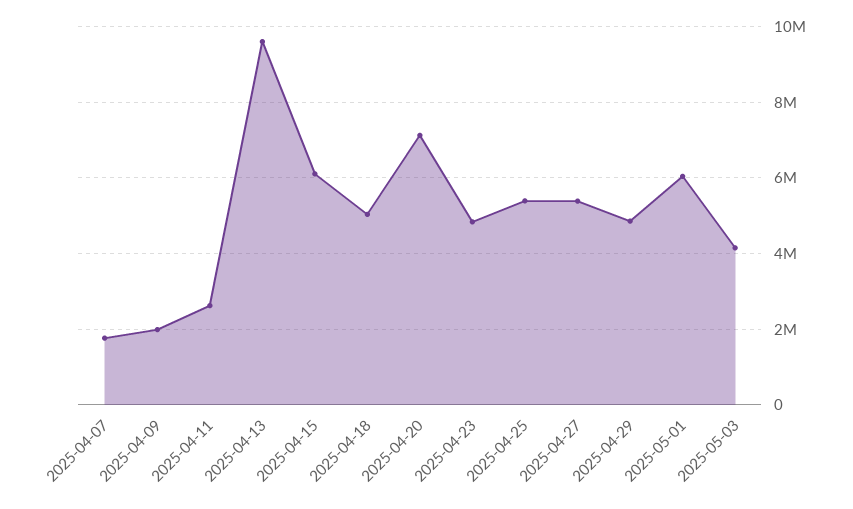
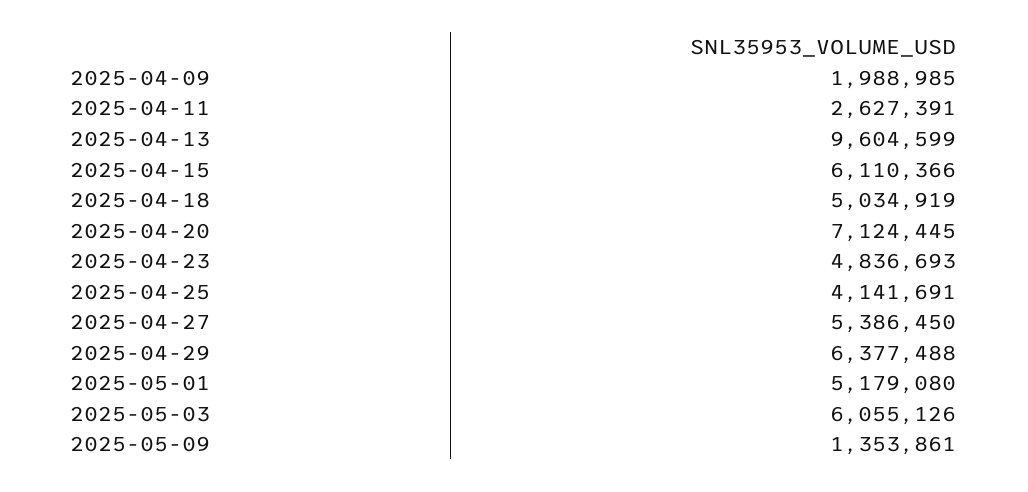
2025-04-07: 1800000 -> none
2025-04-25: 5400000 -> 4141691
2025-04-29: 4800000 -> 6377488
2025-05-01: 6000000 -> 5179080
2025-05-03: 4200000 -> 6055126
2025-05-09: none -> 1353861

